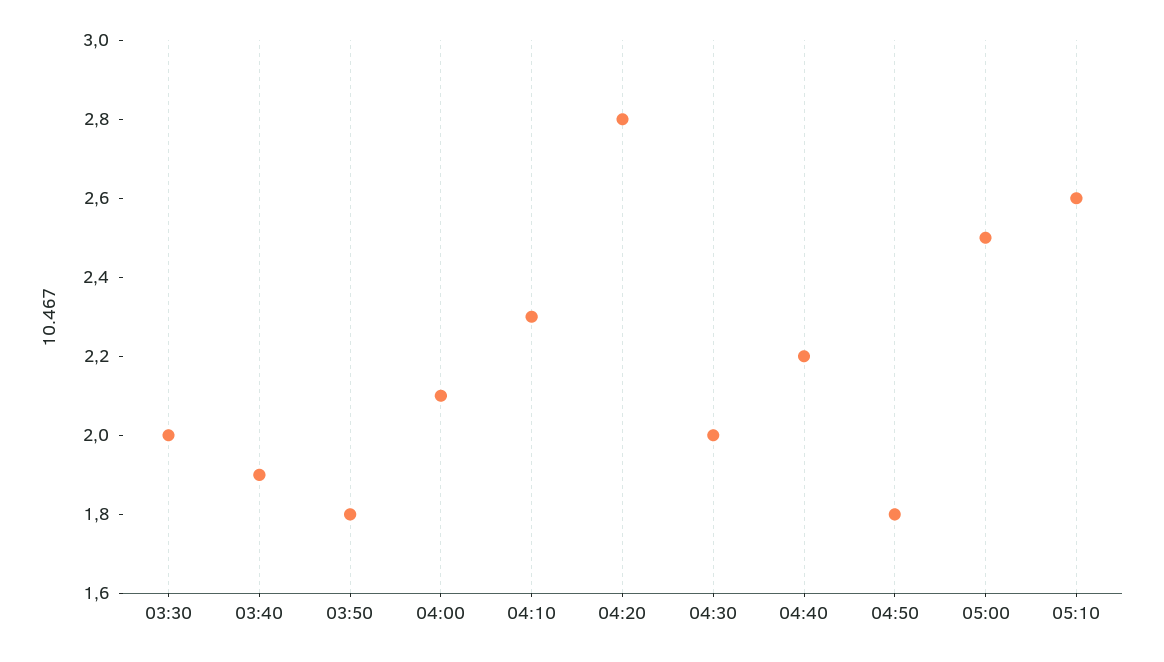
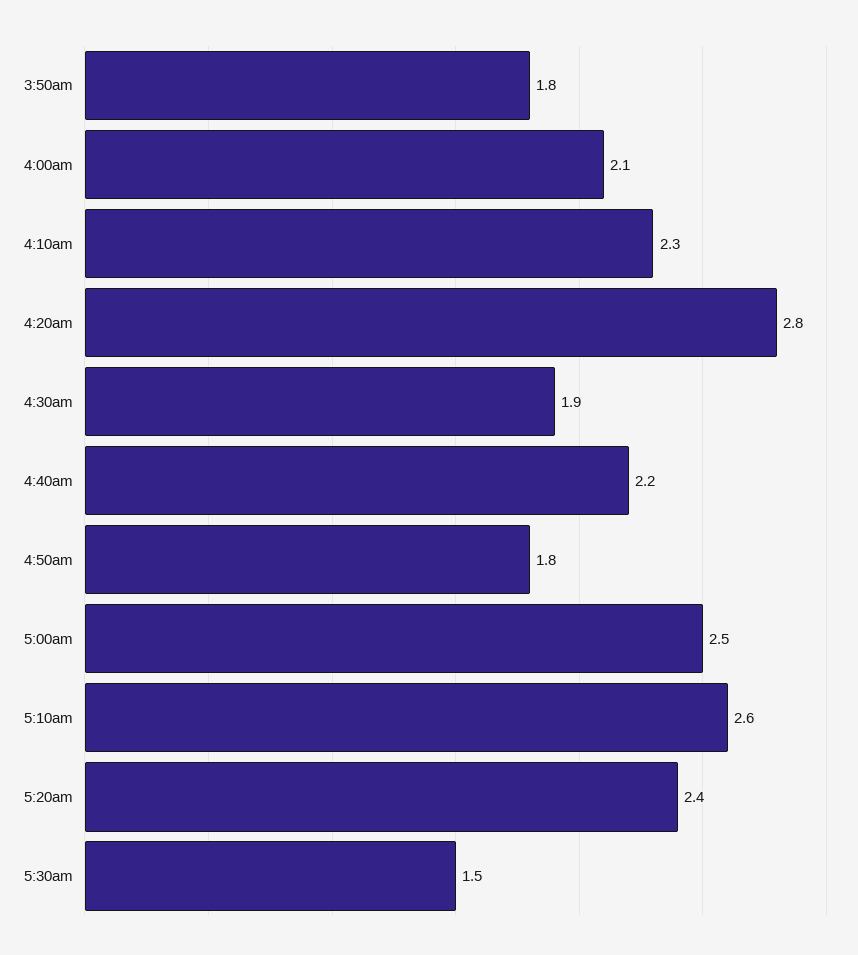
03:30: 2 -> none
03:40: 1.9 -> none
04:30: 2 -> 1.9
5:20am: none -> 2.4
5:30am: none -> 1.5

